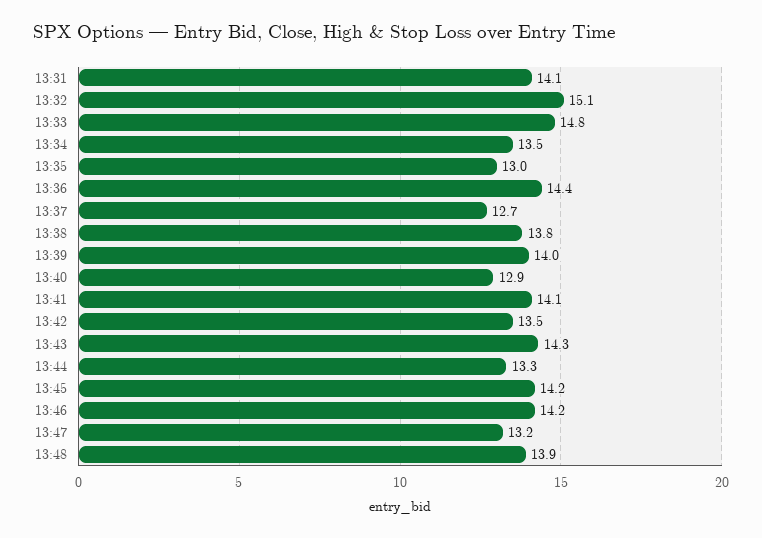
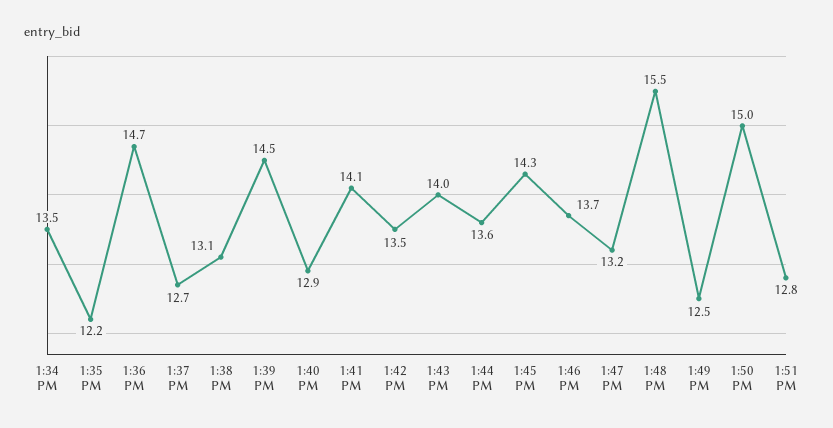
13:31: 14.1 -> none
13:32: 15.1 -> none
13:33: 14.8 -> none
13:35: 13 -> 12.2
13:36: 14.4 -> 14.7
13:38: 13.8 -> 13.1
13:39: 14 -> 14.5
13:43: 14.3 -> 14
13:44: 13.3 -> 13.6
13:45: 14.2 -> 14.3
13:46: 14.2 -> 13.7
13:48: 13.9 -> 15.5
1:49 PM: none -> 12.5
1:50 PM: none -> 15
1:51 PM: none -> 12.8

